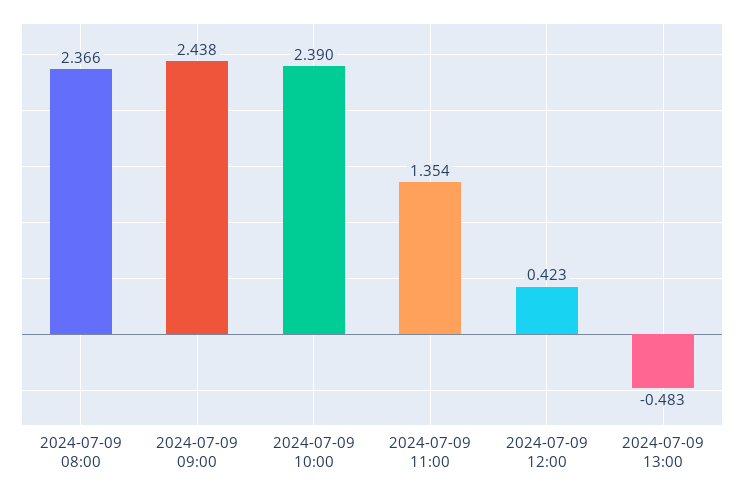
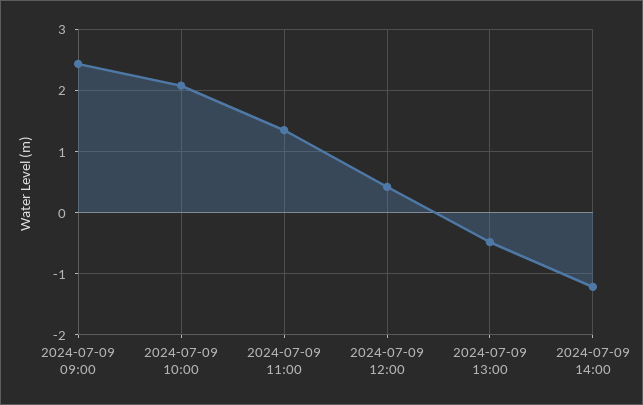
2024-07-09 08:00: 2.366 -> none
2024-07-09 10:00: 2.39 -> 2.1
2024-07-09 14:00: none -> -1.2

